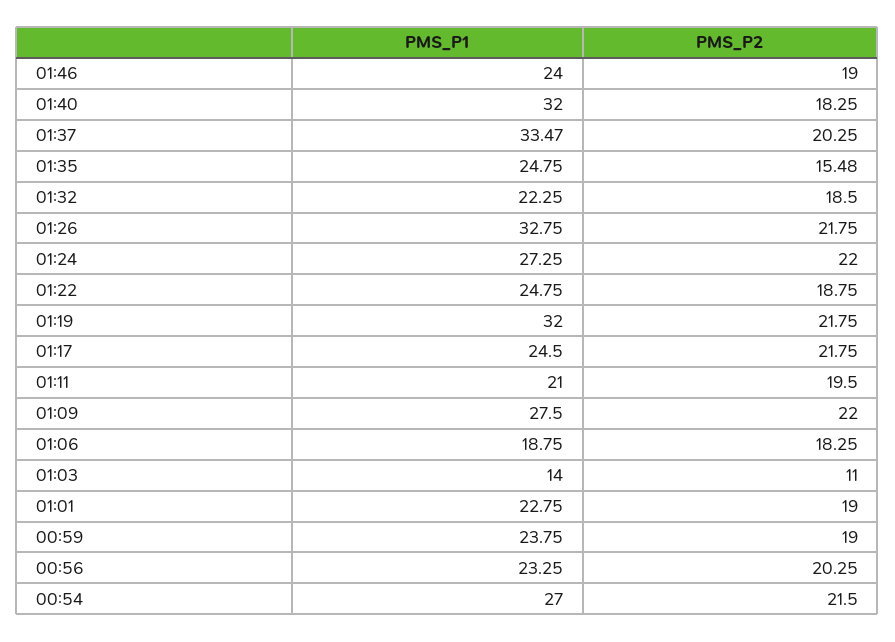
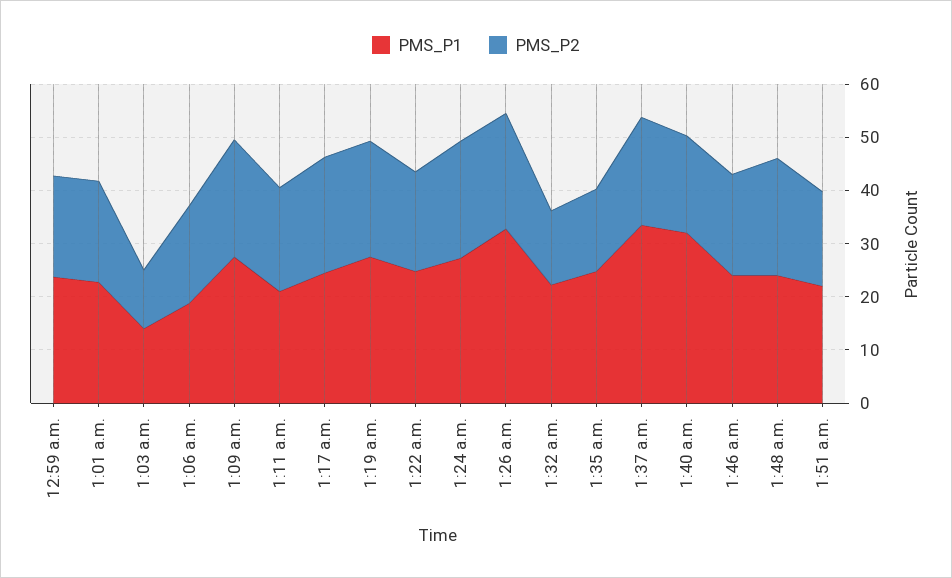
PMS_P2, 01:32: 18.5 -> 14
PMS_P1, 01:19: 32 -> 28
PMS_P1, 00:56: 23.25 -> none
PMS_P2, 00:56: 20.25 -> none
PMS_P1, 00:54: 27 -> none
PMS_P2, 00:54: 21.5 -> none
PMS_P1, 1:48 a.m.: none -> 24
PMS_P2, 1:48 a.m.: none -> 22
PMS_P1, 1:51 a.m.: none -> 22
PMS_P2, 1:51 a.m.: none -> 18

